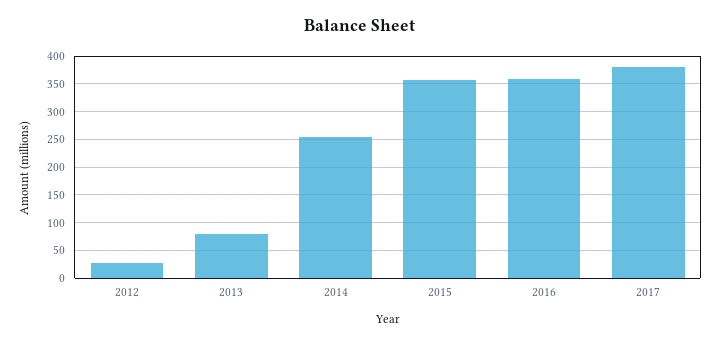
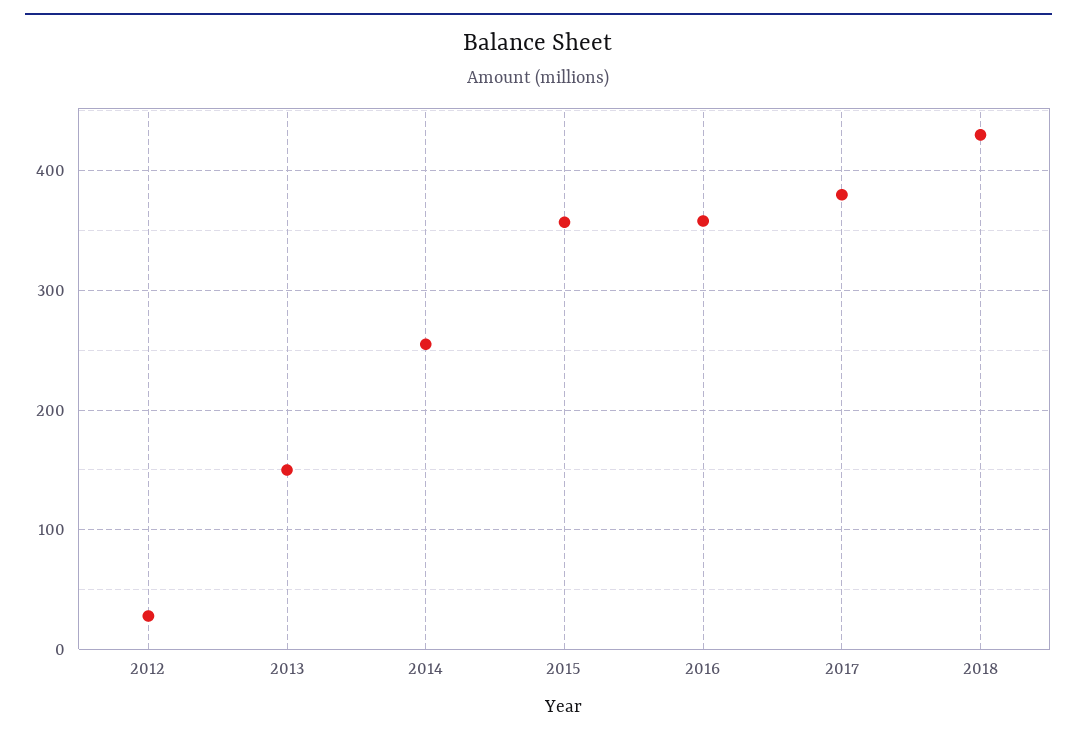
2013: 75 -> 150
2018: none -> 430

